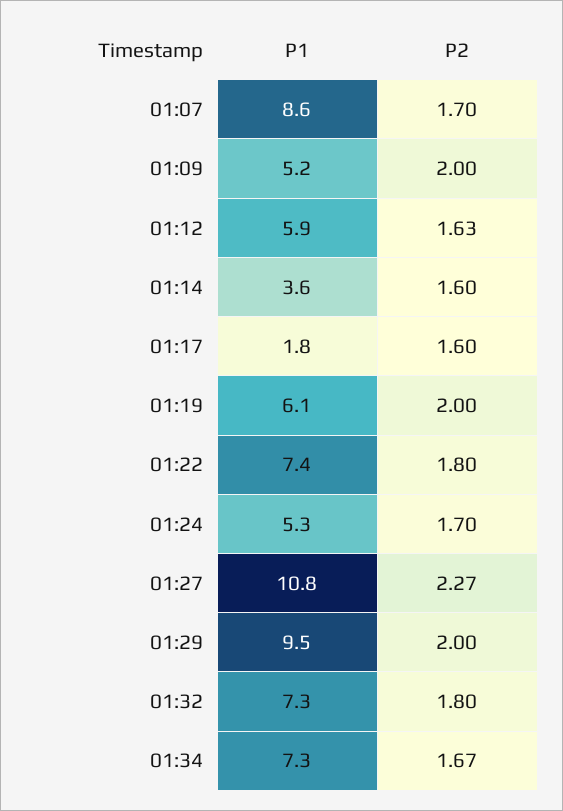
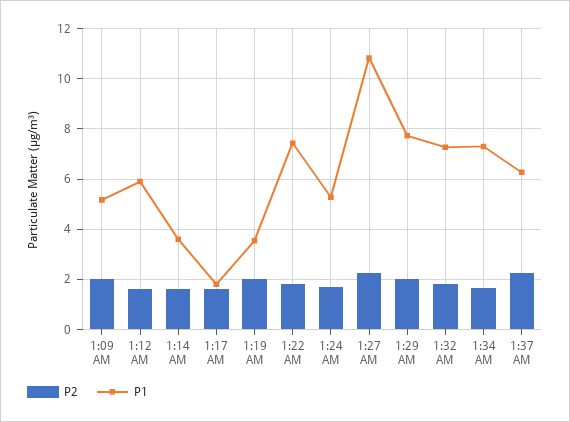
P1, 01:07: 8.6 -> none
P2, 01:07: 1.7 -> none
P1, 01:19: 6.1 -> 3.5
P1, 01:29: 9.5 -> 7.75
P2, 1:37 AM: none -> 2.25
P1, 1:37 AM: none -> 6.25

